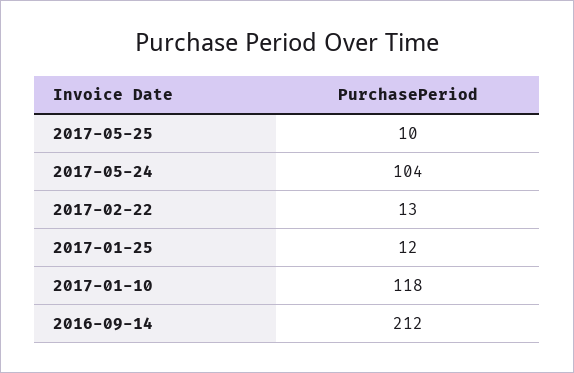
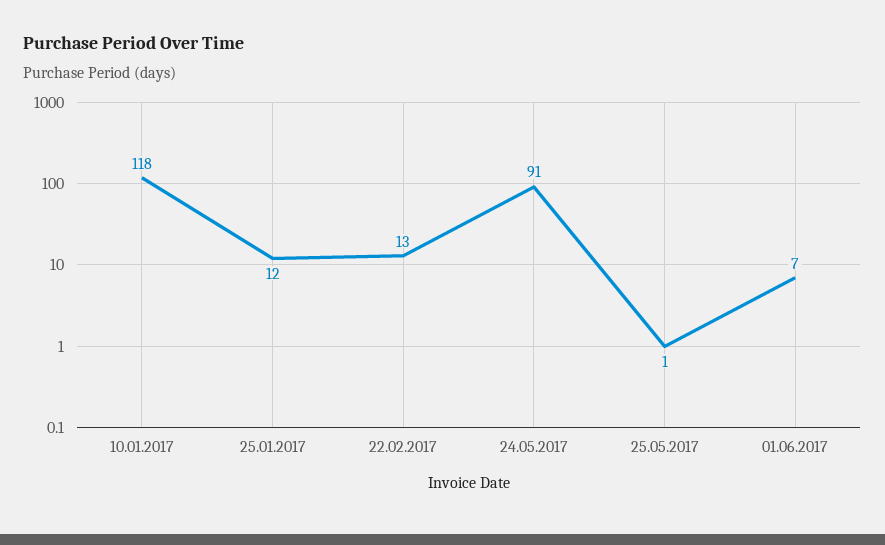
2017-05-25: 10 -> 1
2017-05-24: 104 -> 91
2016-09-14: 212 -> none
01.06.2017: none -> 7

